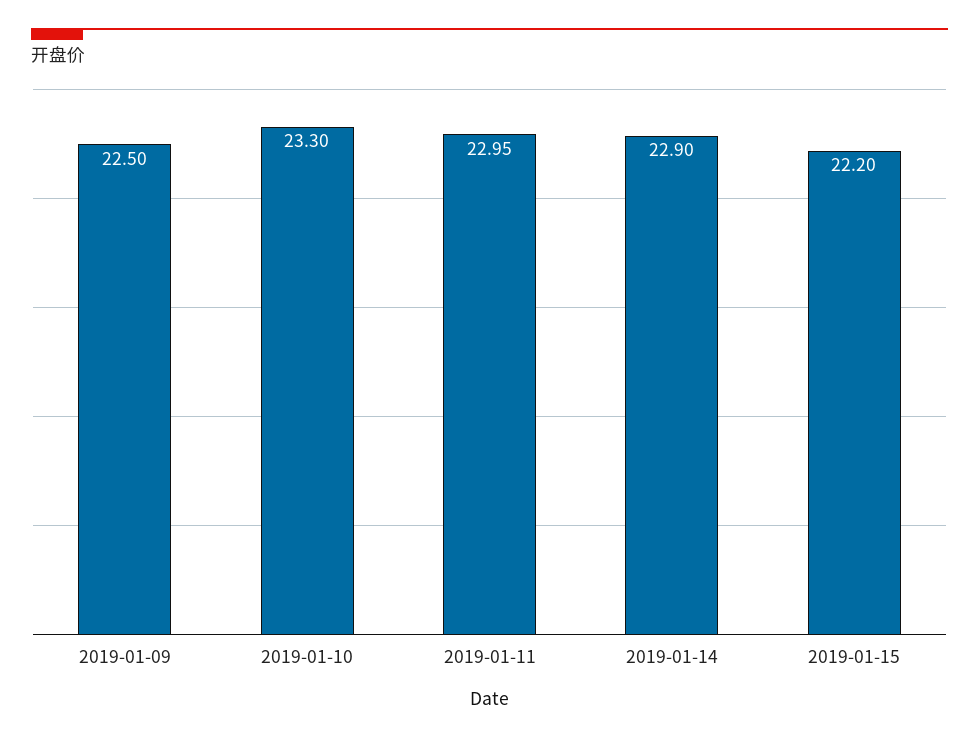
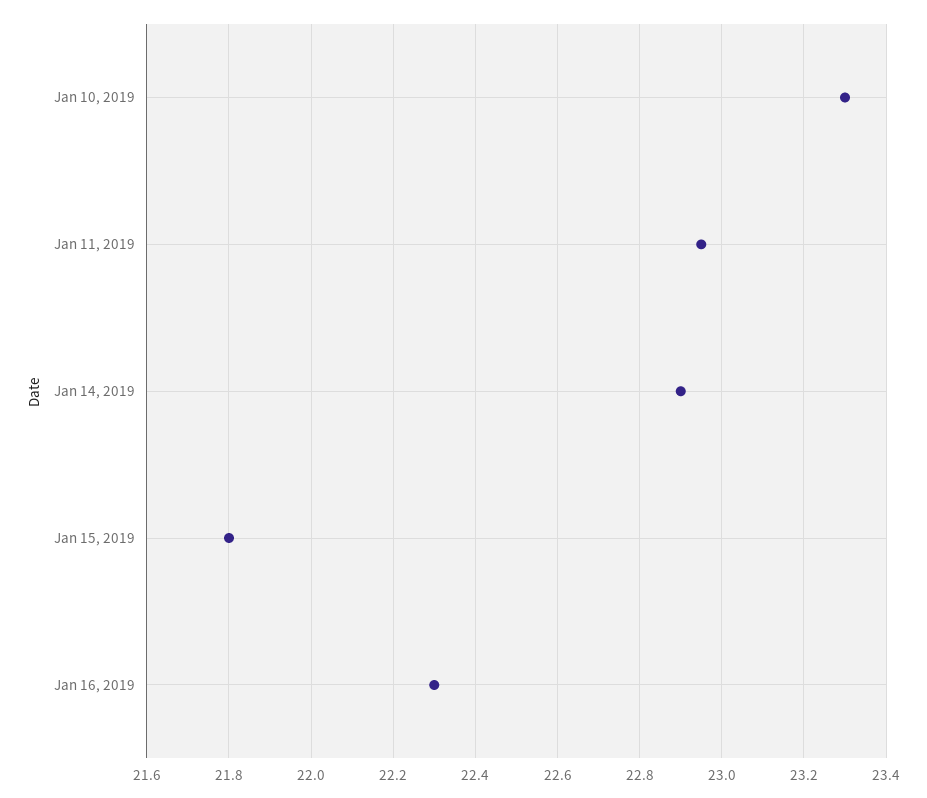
2019-01-09: 22.5 -> none
2019-01-15: 22.2 -> 21.8
Jan 16, 2019: none -> 22.3

